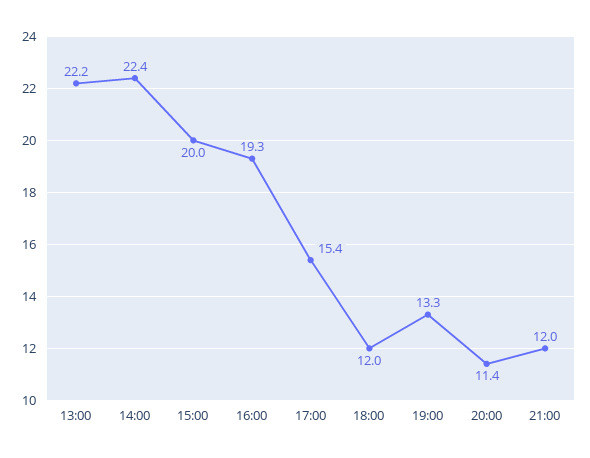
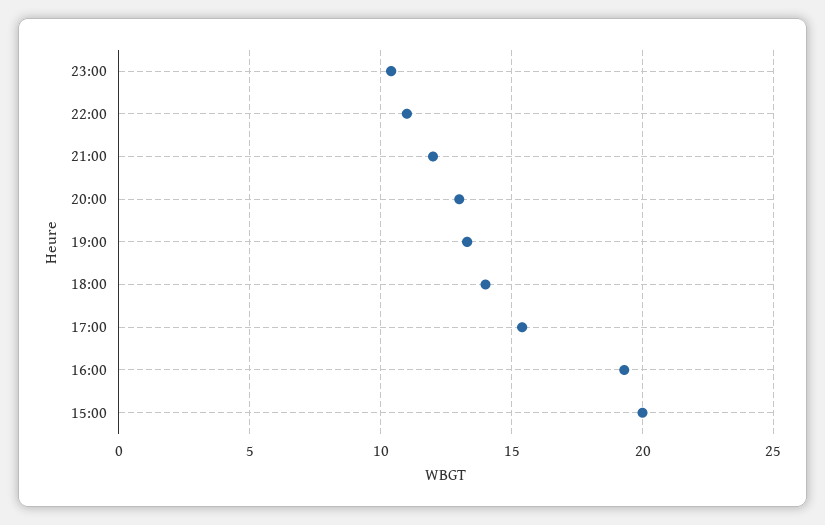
13:00: 22.2 -> none
14:00: 22.4 -> none
18:00: 12 -> 14
20:00: 11.4 -> 13
23:00: none -> 10.5
22:00: none -> 11

